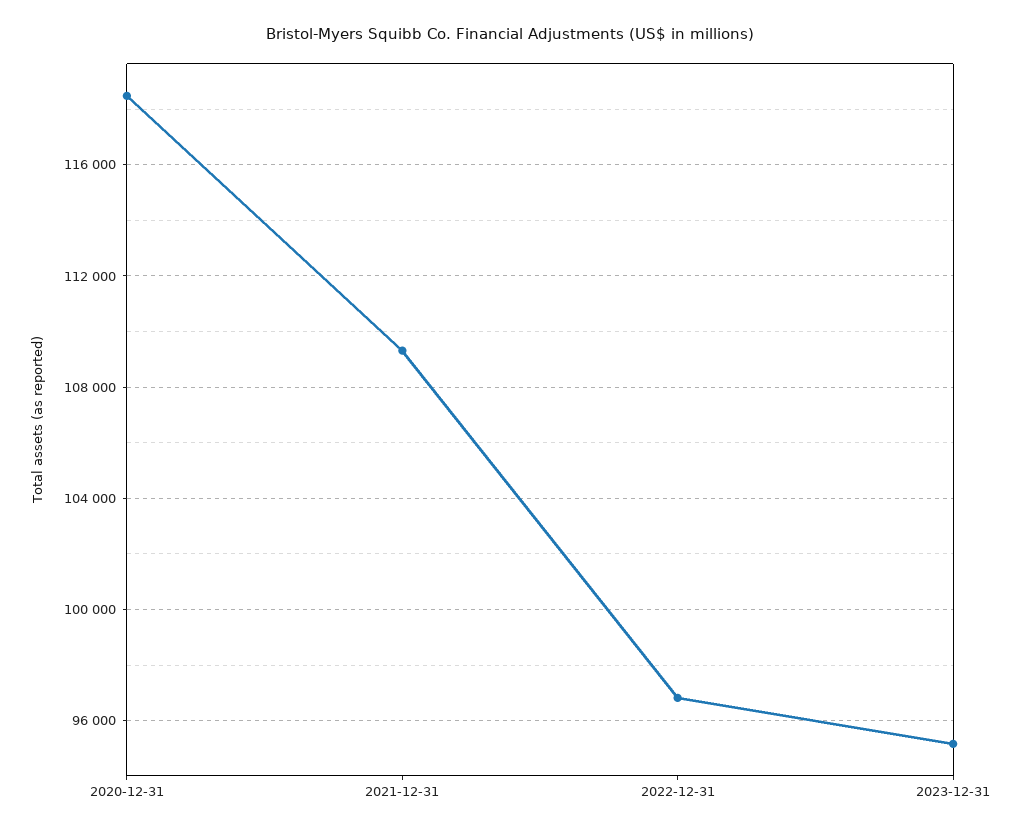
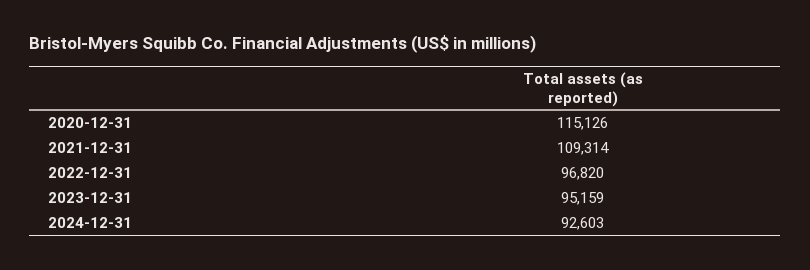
2020-12-31: 118500 -> 115126
2024-12-31: none -> 92603

